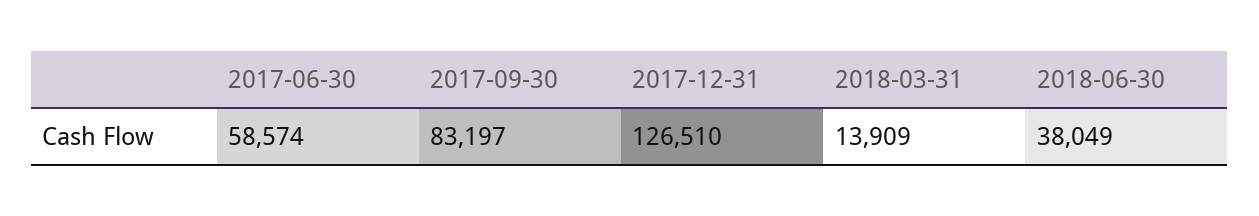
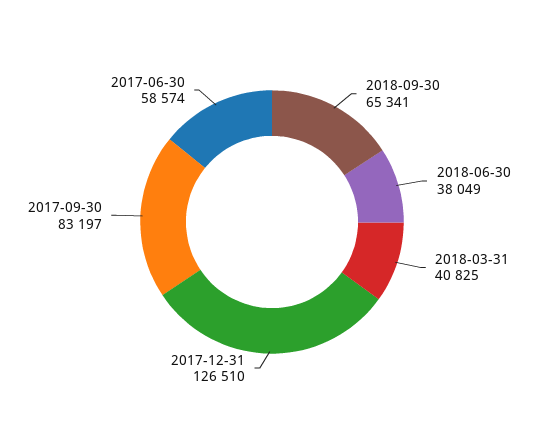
2018-03-31: 13909 -> 40825
2018-09-30: none -> 65341

